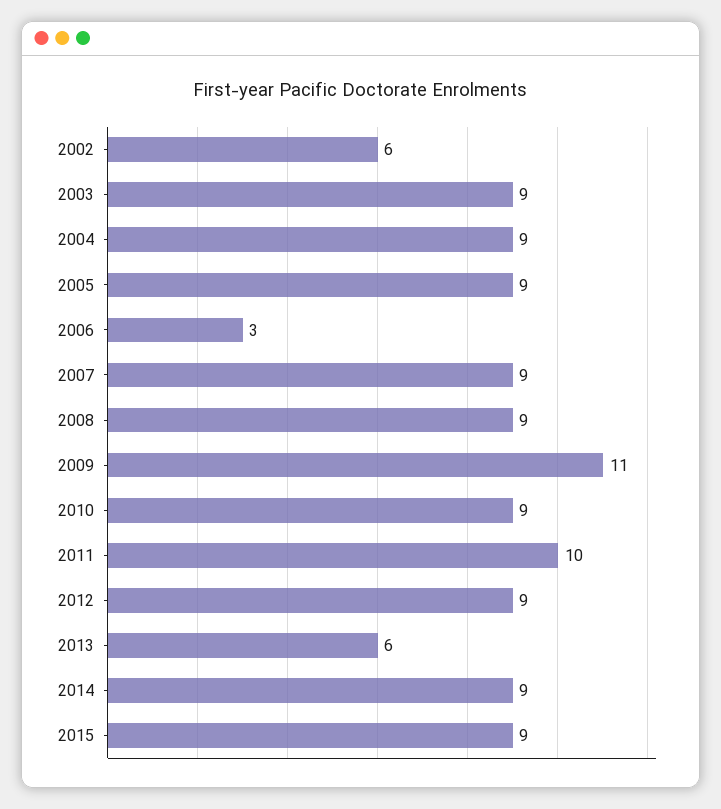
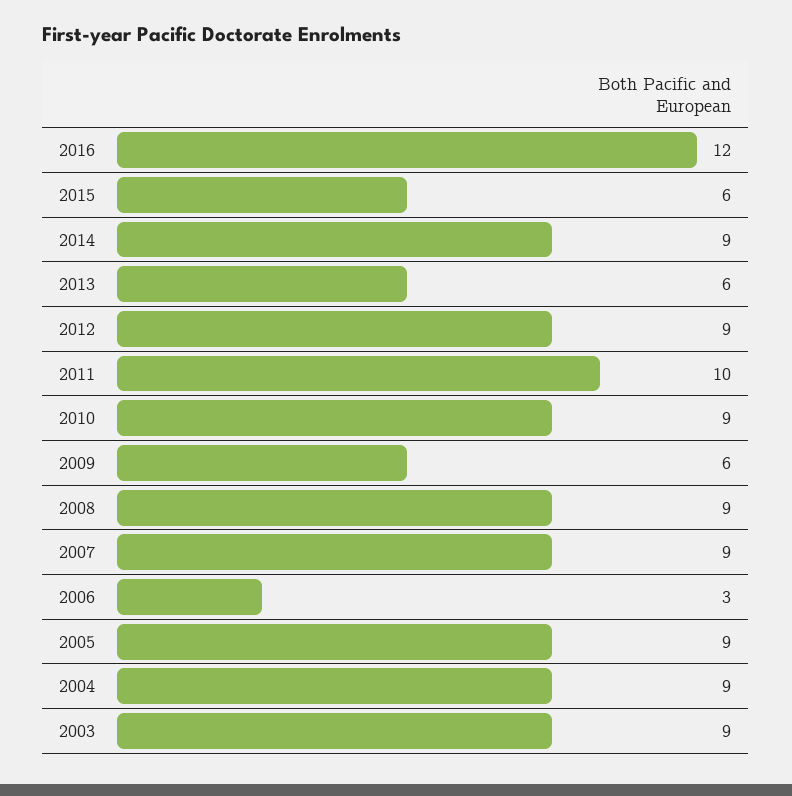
2002: 6 -> none
2009: 11 -> 6
2015: 9 -> 6
2016: none -> 12

